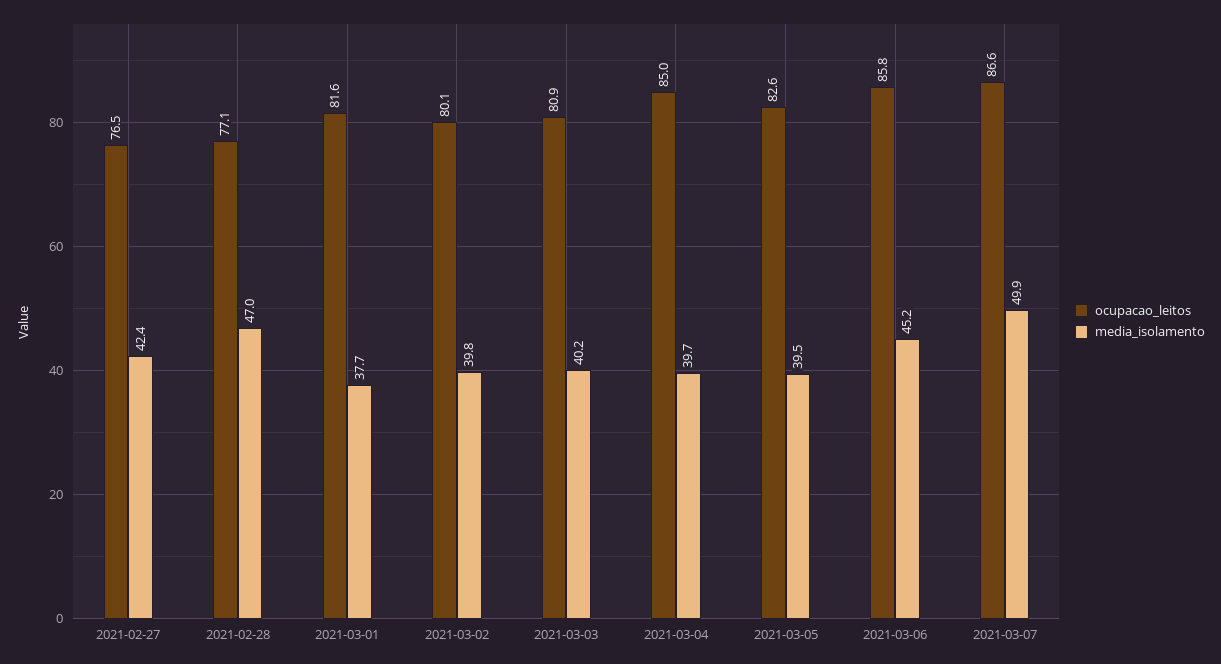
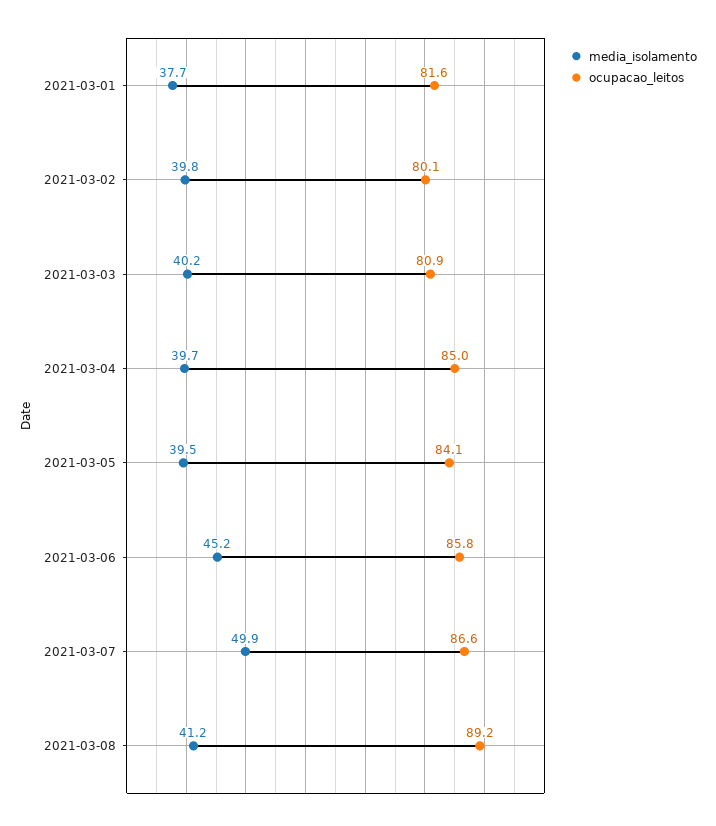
ocupacao_leitos, 2021-02-27: 76.5 -> none
media_isolamento, 2021-02-27: 42.4 -> none
ocupacao_leitos, 2021-02-28: 77.1 -> none
media_isolamento, 2021-02-28: 47 -> none
ocupacao_leitos, 2021-03-05: 82.6 -> 84.1
media_isolamento, 2021-03-08: none -> 41.2
ocupacao_leitos, 2021-03-08: none -> 89.2

